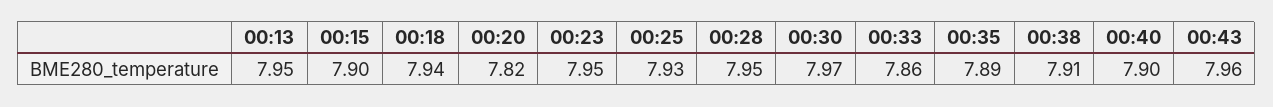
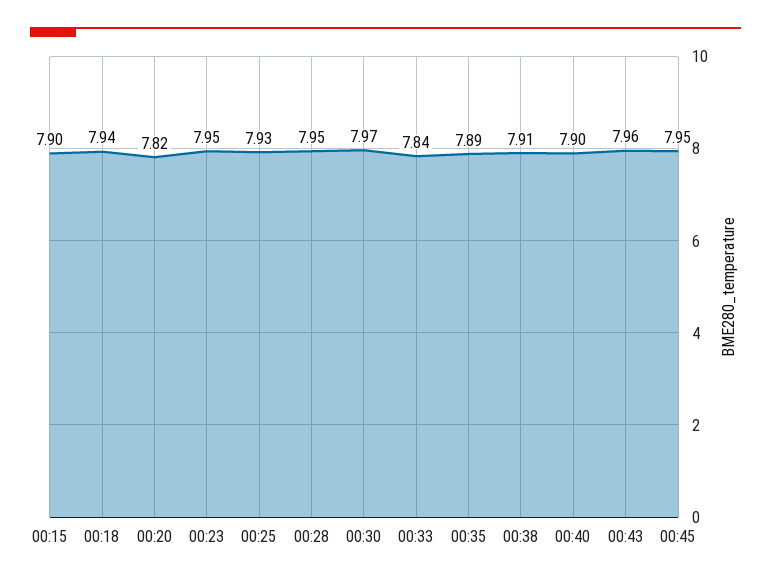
00:13: 7.95 -> none
00:33: 7.86 -> 7.84
00:45: none -> 7.95

